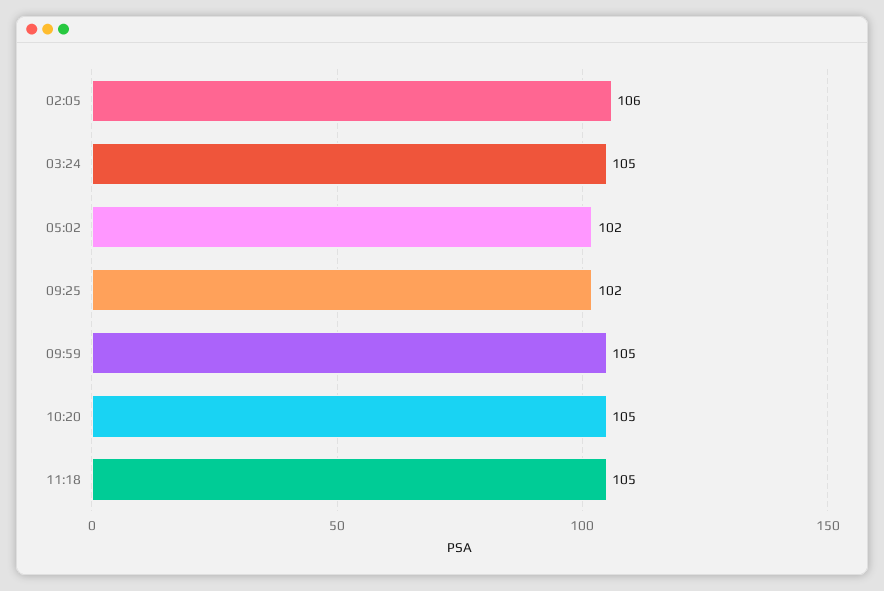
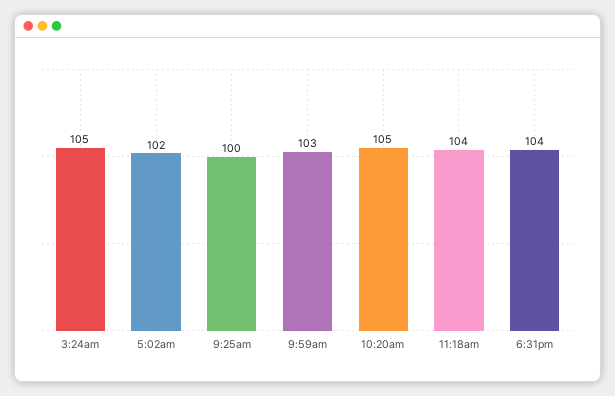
02:05: 106 -> none
09:25: 102 -> 100
09:59: 105 -> 103
11:18: 105 -> 104
6:31pm: none -> 104

